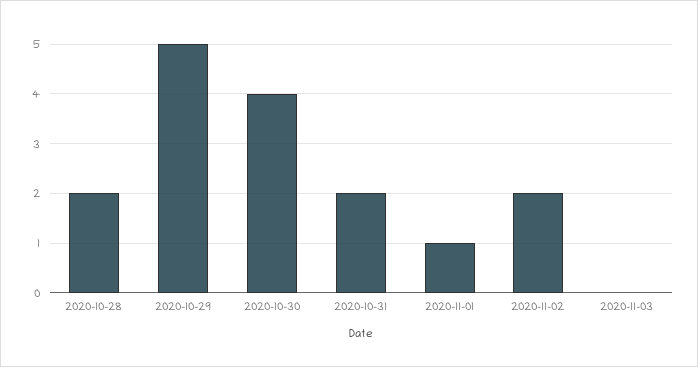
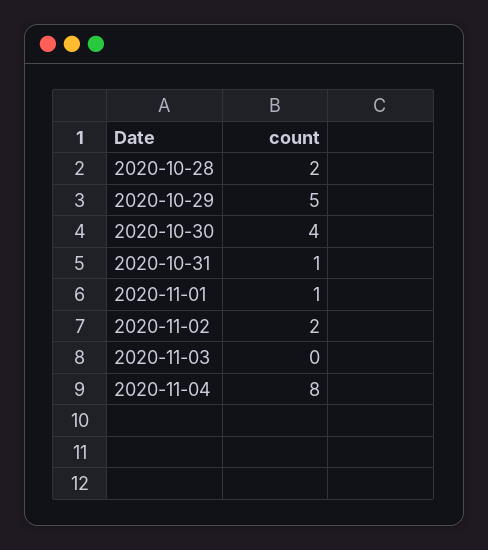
2020-10-31: 2 -> 1
2020-11-04: none -> 8

